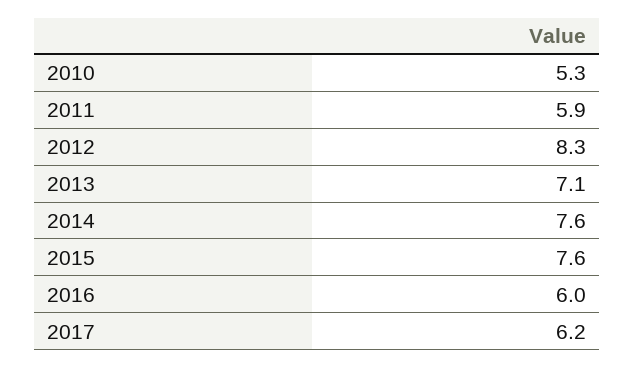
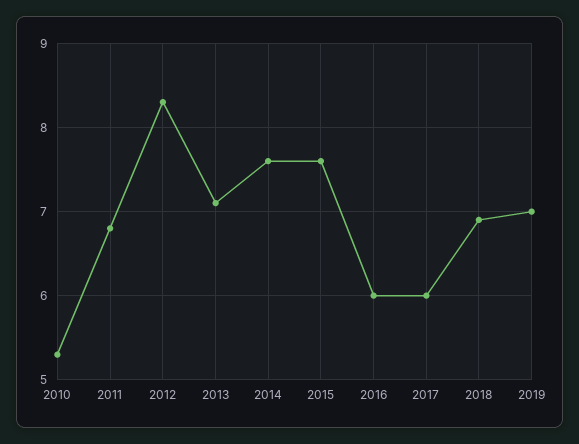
2011: 5.9 -> 6.8
2017: 6.2 -> 6
2018: none -> 6.9
2019: none -> 7

